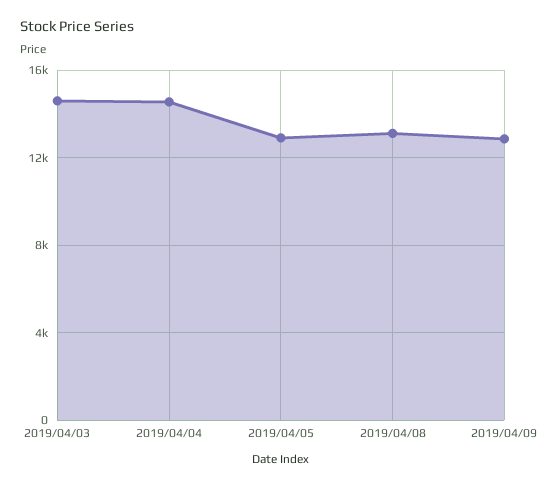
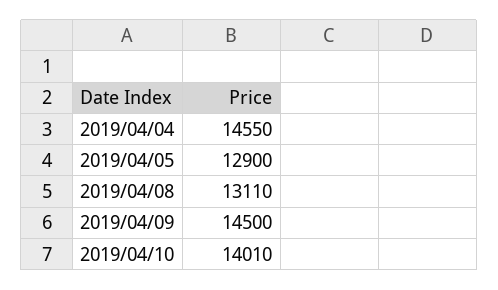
2019/04/03: 14500 -> none
2019/04/09: 13000 -> 14500
2019/04/10: none -> 14010

